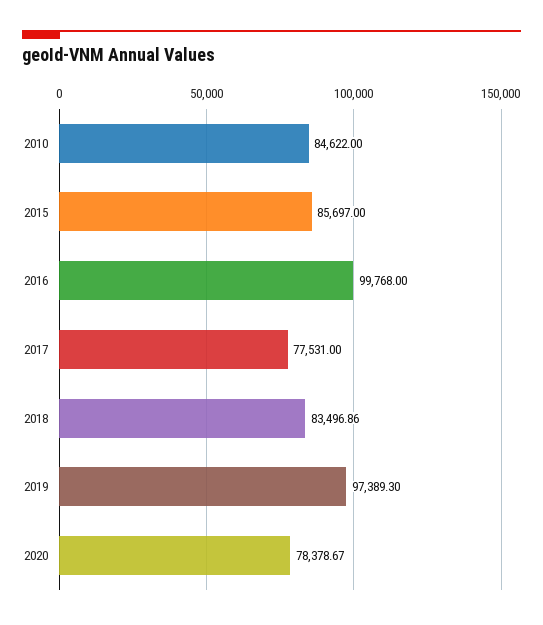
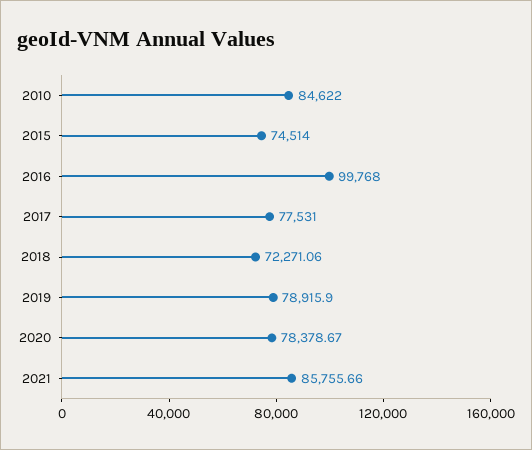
2015: 85697 -> 74514
2018: 83496.86 -> 72271.06
2019: 97389.3 -> 78915.9
2021: none -> 85755.66

